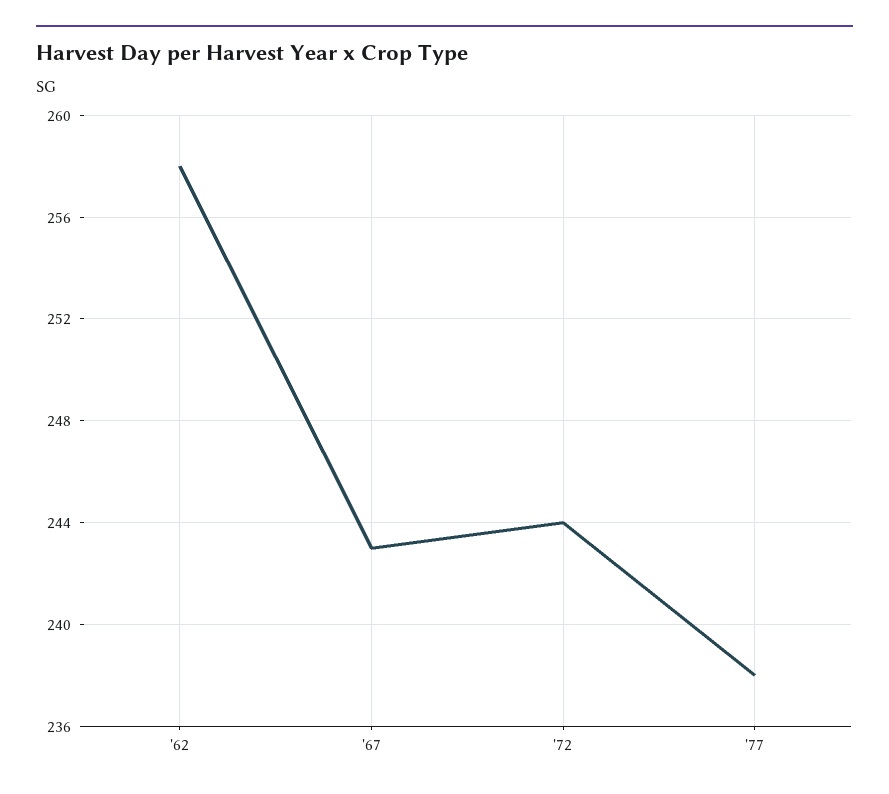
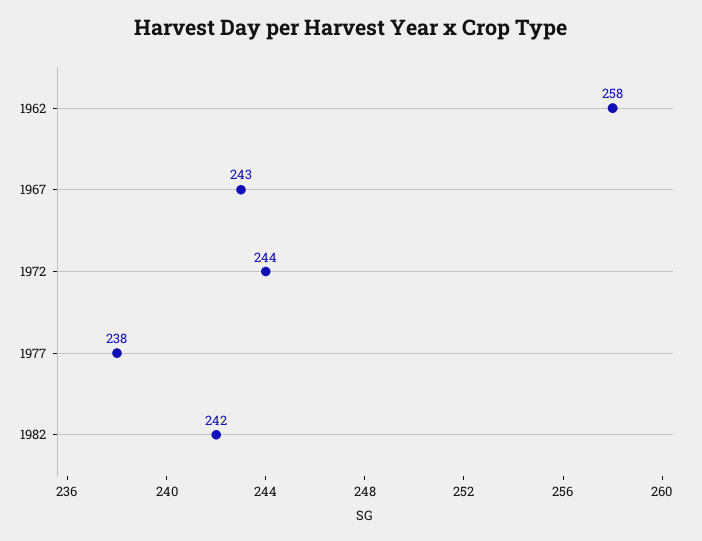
1982: none -> 242

